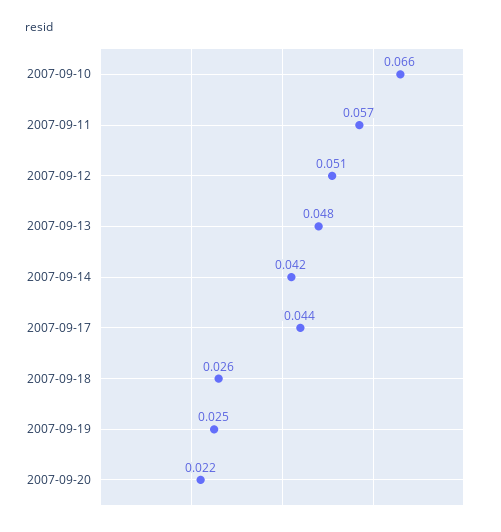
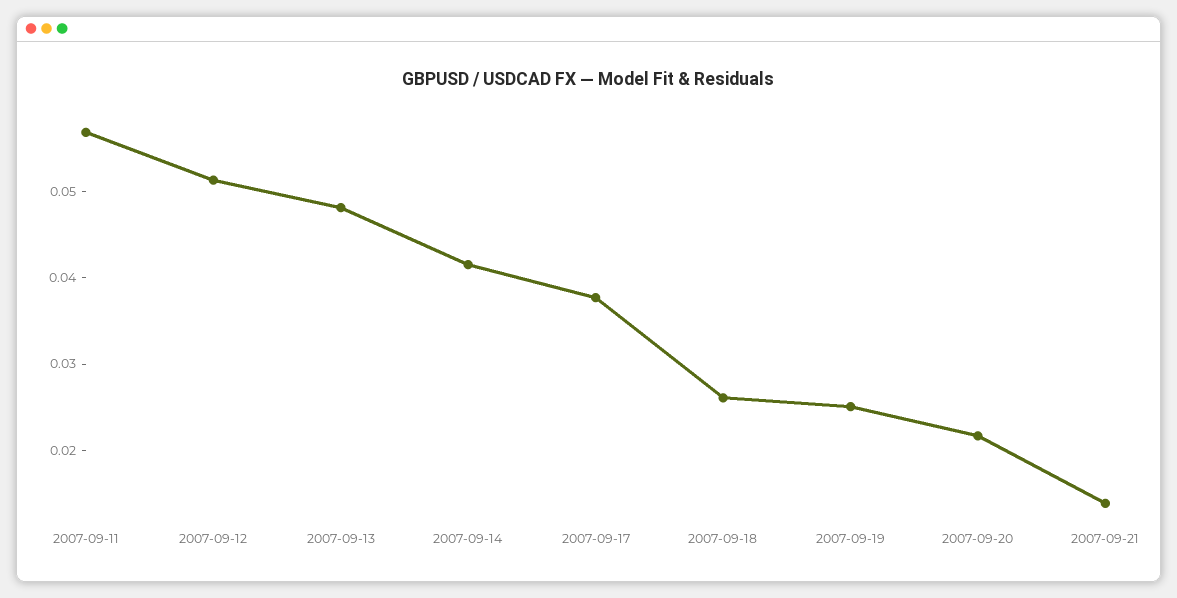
2007-09-10: 0.066 -> none
2007-09-17: 0.044 -> 0.038
2007-09-21: none -> 0.014

